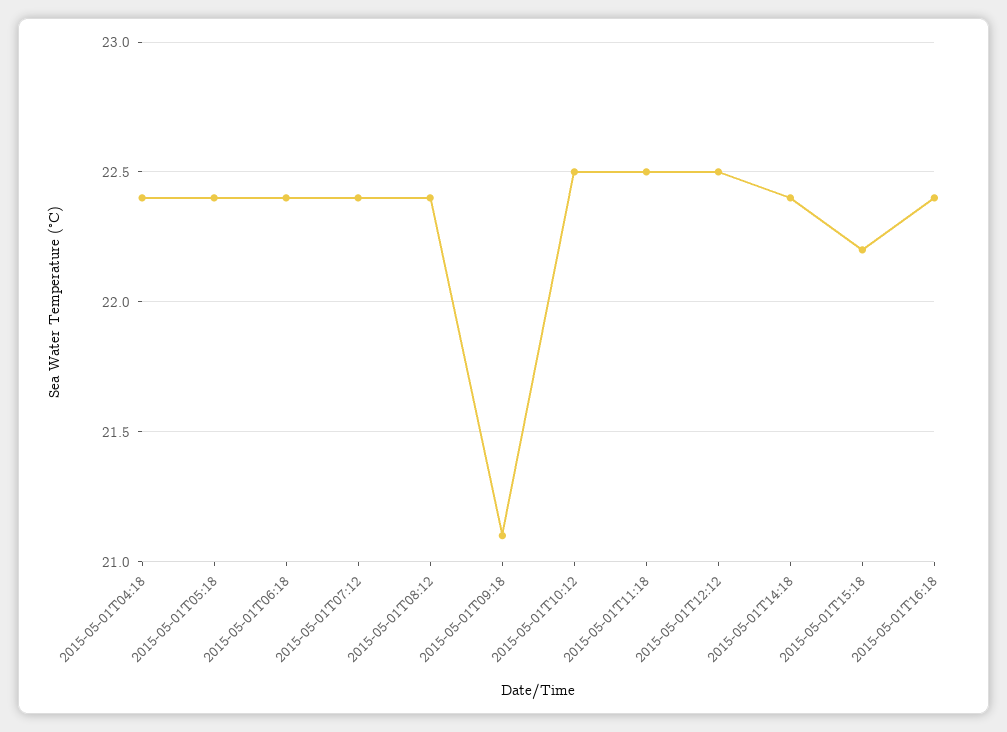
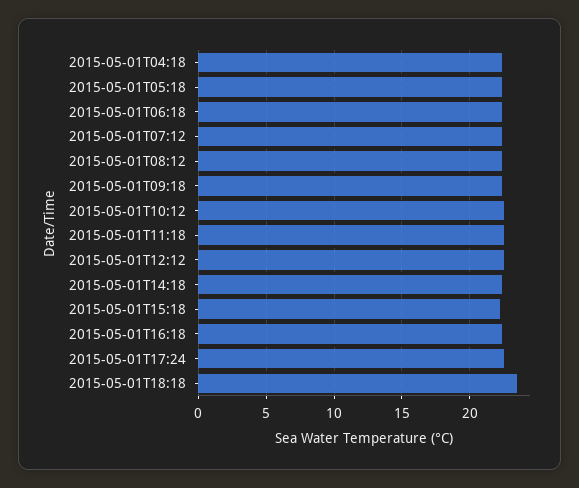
2015-05-01T09:18: 21.1 -> 22.5
2015-05-01T17:24: none -> 22.5
2015-05-01T18:18: none -> 23.5

